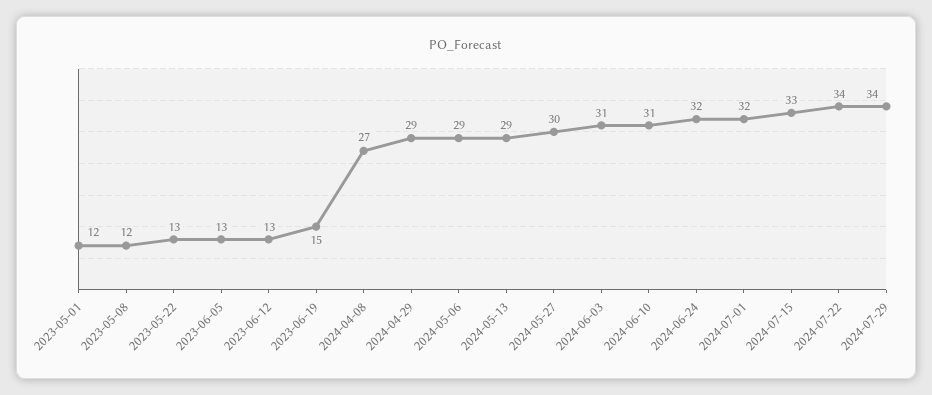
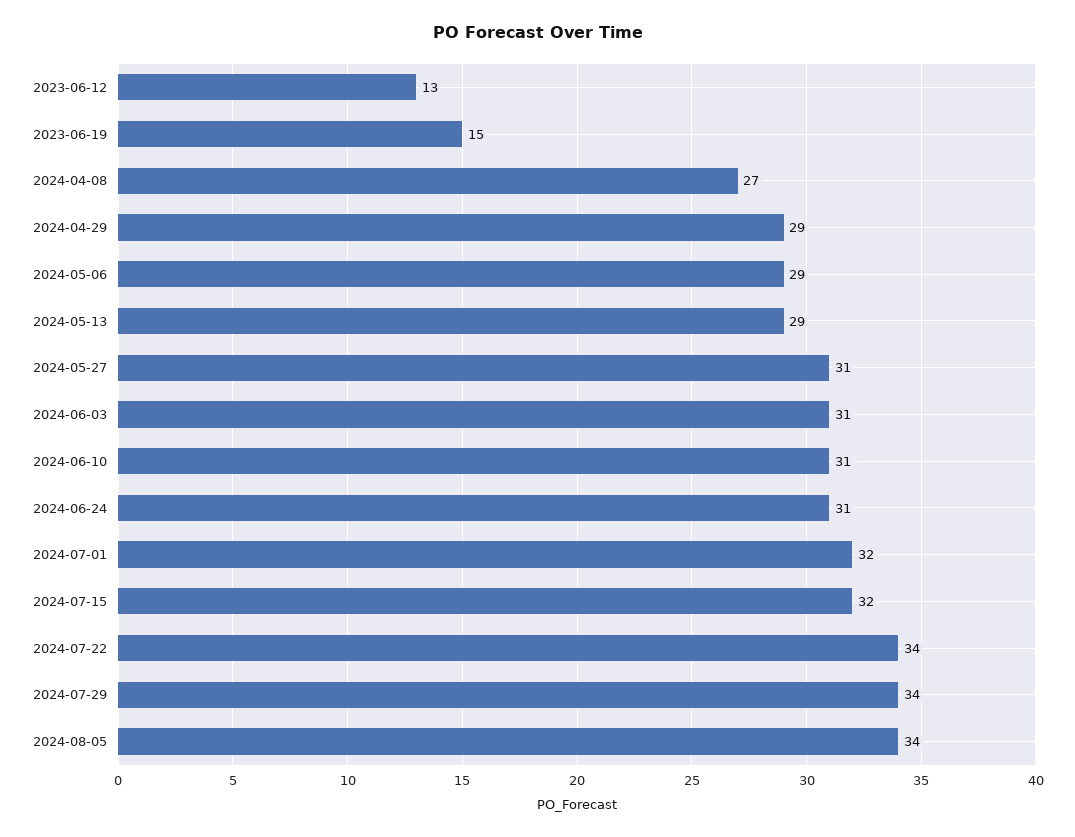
2023-05-01: 12 -> none
2023-05-08: 12 -> none
2023-05-22: 13 -> none
2023-06-05: 13 -> none
2024-05-27: 30 -> 31
2024-06-24: 32 -> 31
2024-07-15: 33 -> 32
2024-08-05: none -> 34

